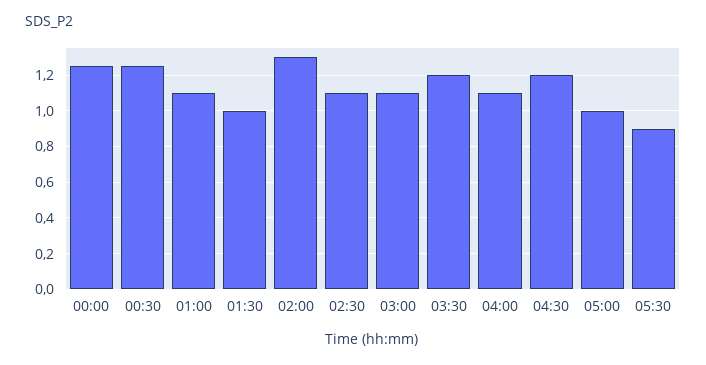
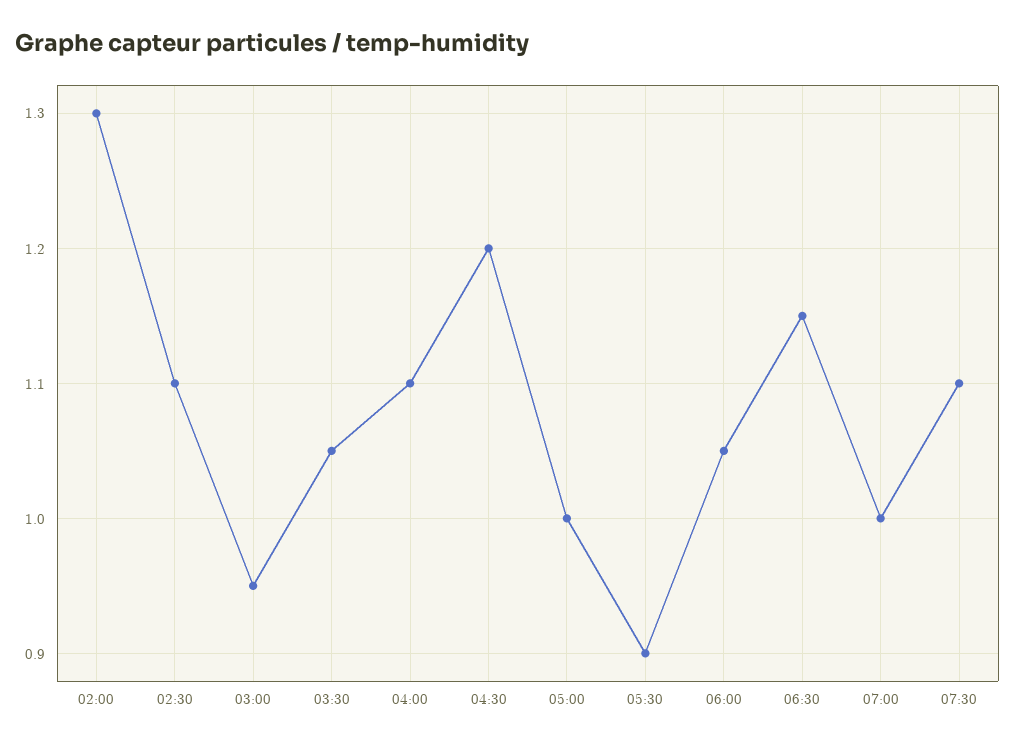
00:00: 1.25 -> none
00:30: 1.25 -> none
01:00: 1.1 -> none
01:30: 1 -> none
03:00: 1.1 -> 0.95
03:30: 1.2 -> 1.05
06:00: none -> 1.05
06:30: none -> 1.15
07:00: none -> 1
07:30: none -> 1.1

